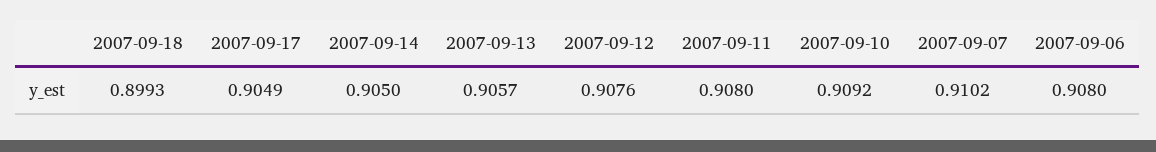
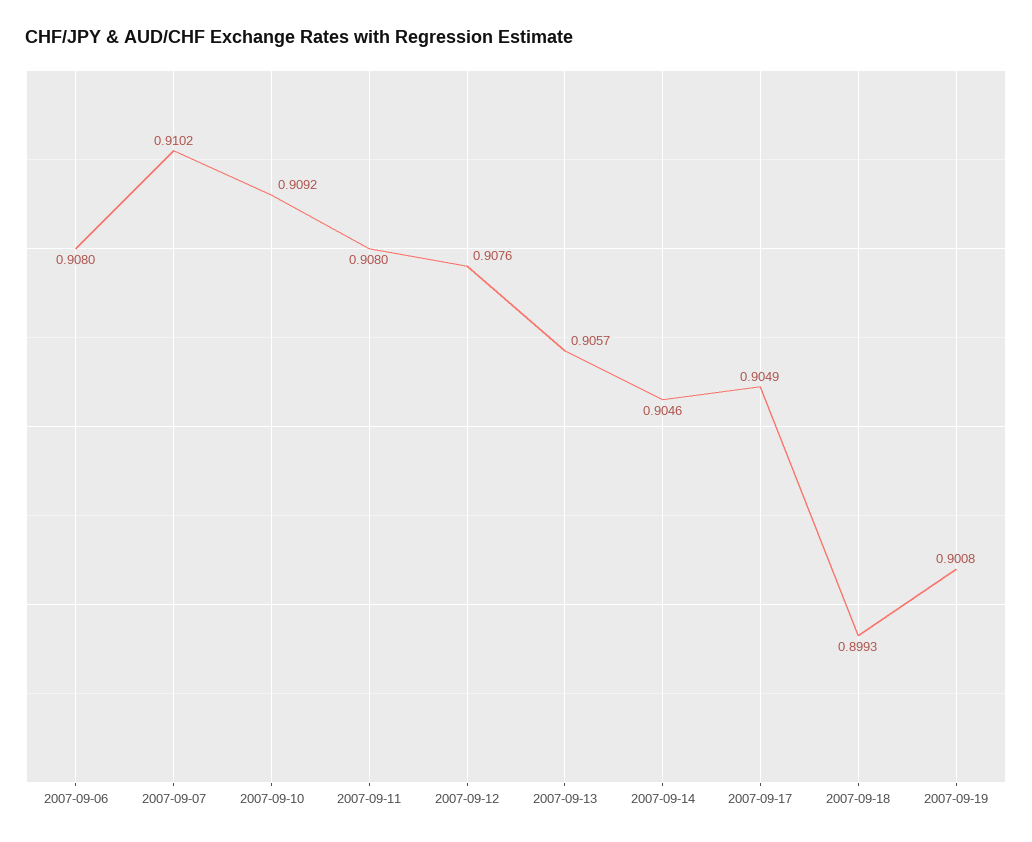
2007-09-14: 0.905 -> 0.9046
2007-09-19: none -> 0.9008

